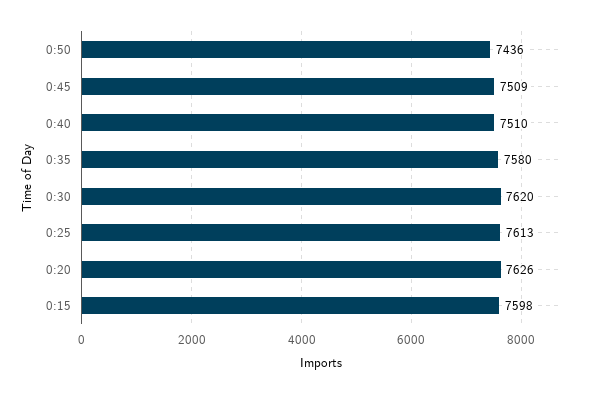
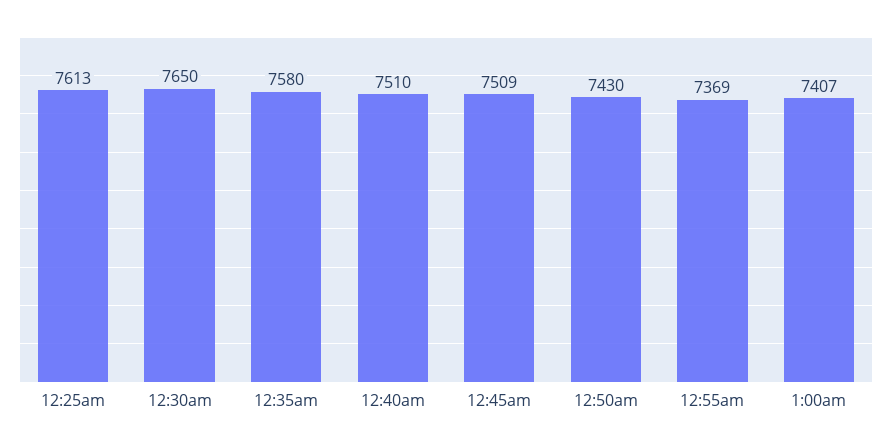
0:50: 7436 -> 7430
0:30: 7620 -> 7650
0:20: 7626 -> none
0:15: 7598 -> none
12:55am: none -> 7369
1:00am: none -> 7407

